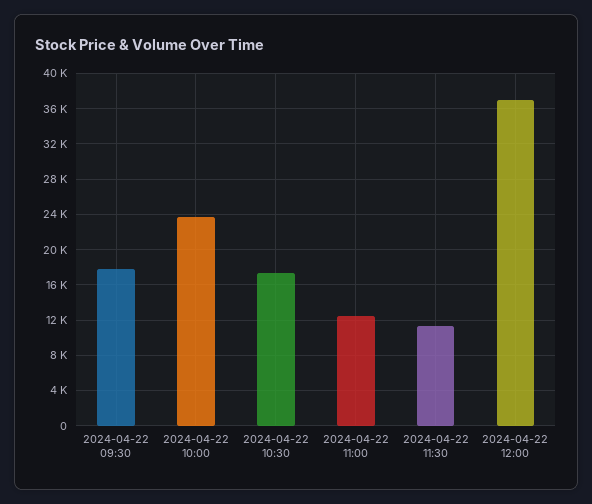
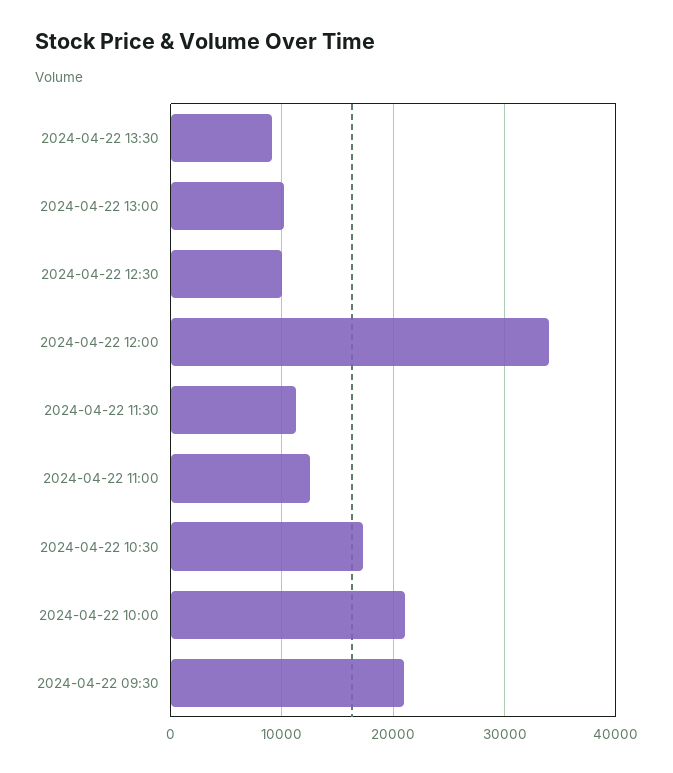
2024-04-22 09:30: 18000 -> 21000
2024-04-22 10:00: 24000 -> 21000
2024-04-22 12:00: 37000 -> 34000
2024-04-22 13:30: none -> 9000
2024-04-22 13:00: none -> 10000
2024-04-22 12:30: none -> 10000

